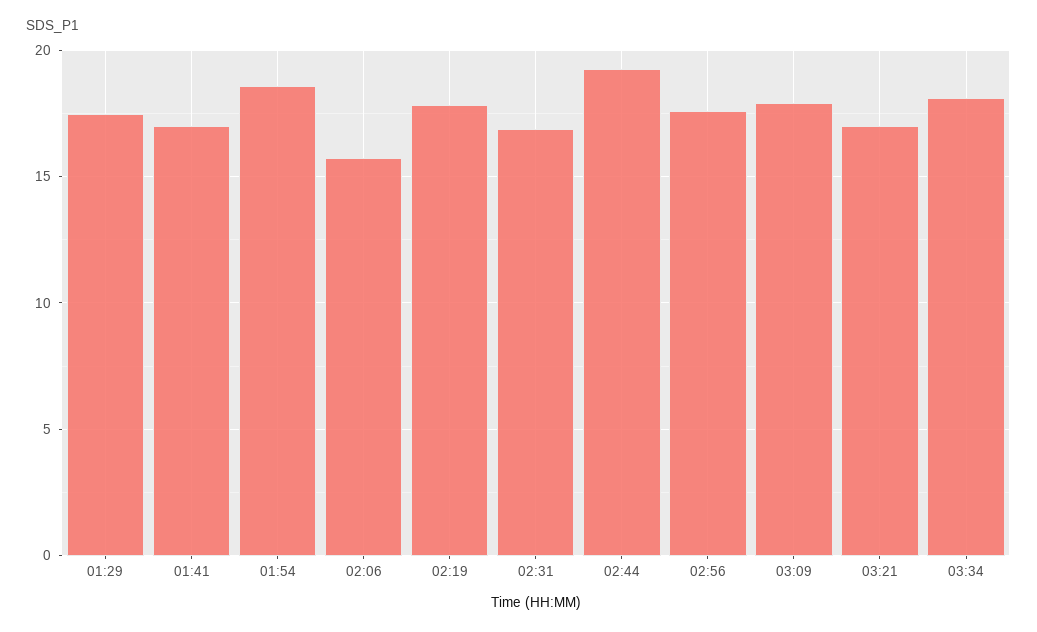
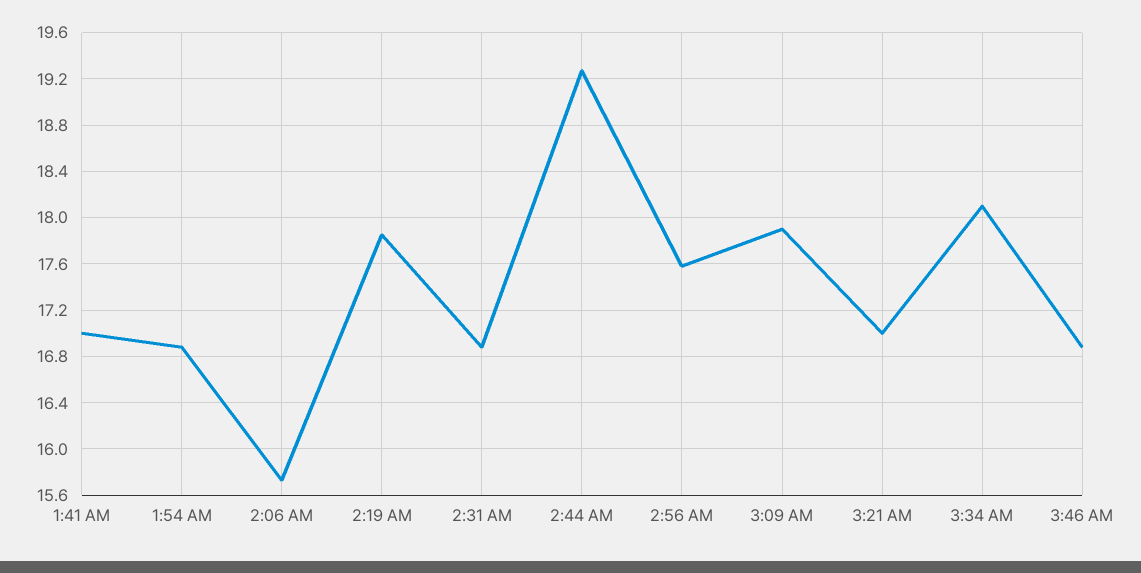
01:29: 17.5 -> none
01:54: 18.5 -> 16.9
3:46 AM: none -> 16.9

